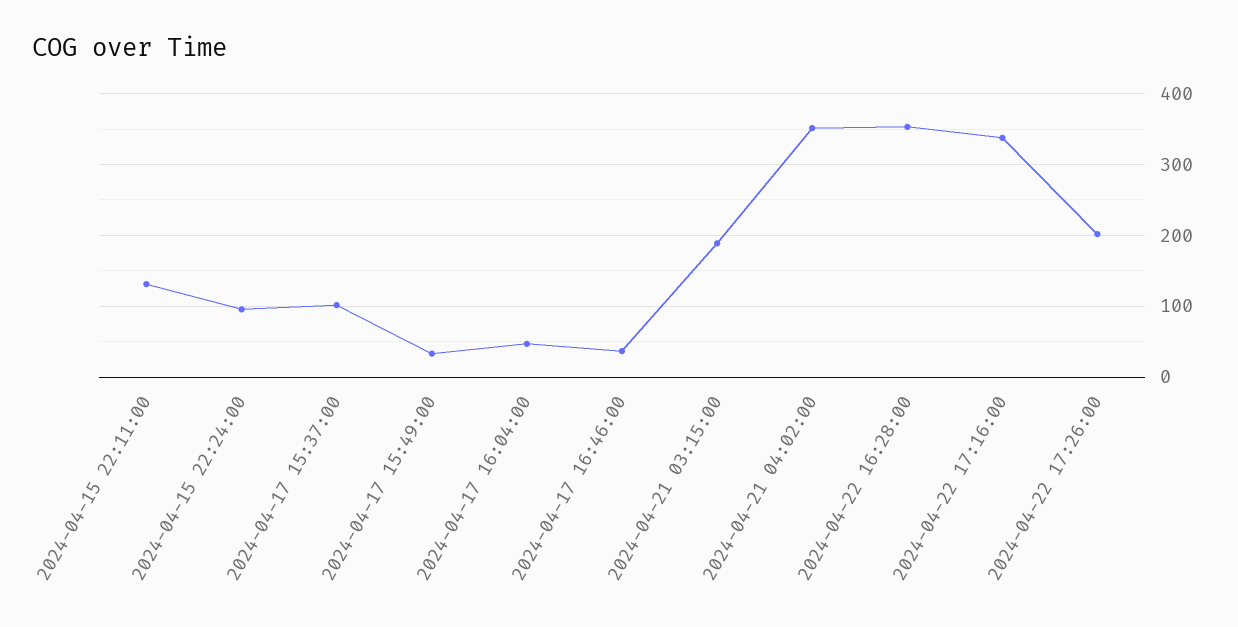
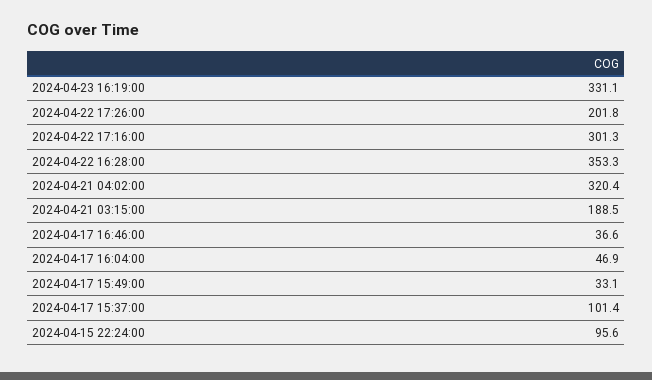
2024-04-15 22:11:00: 130 -> none
2024-04-21 04:02:00: 350 -> 320.4
2024-04-22 17:16:00: 340 -> 301.3
2024-04-23 16:19:00: none -> 331.1

